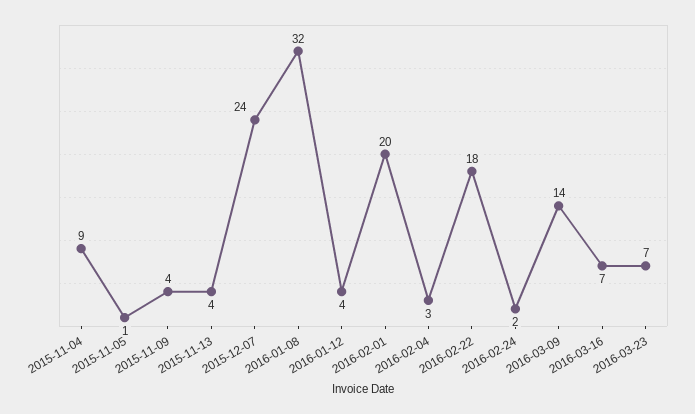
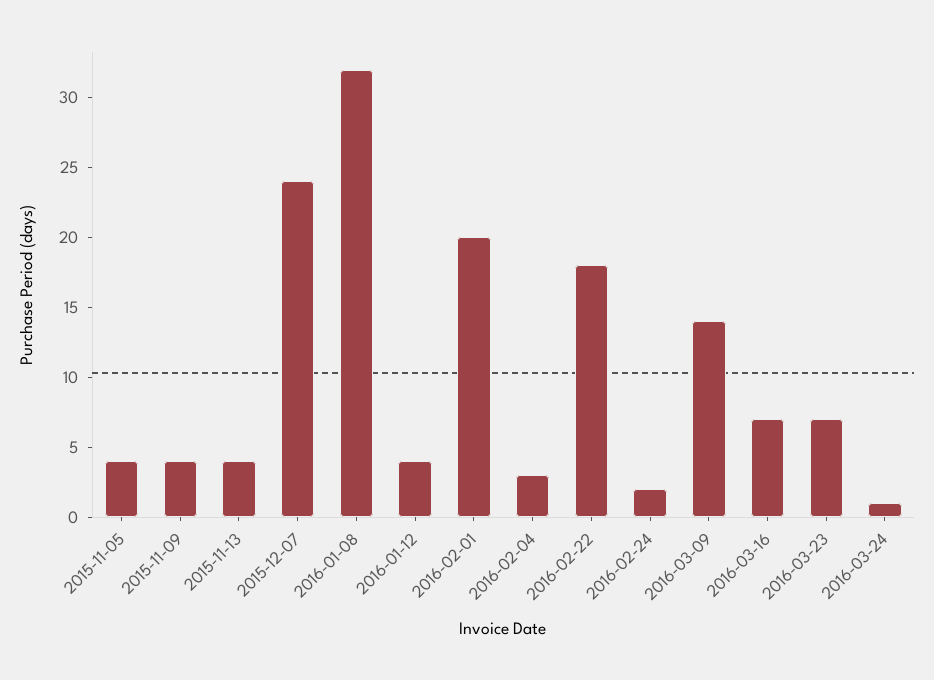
2015-11-04: 9 -> none
2015-11-05: 1 -> 4
2016-03-24: none -> 1

